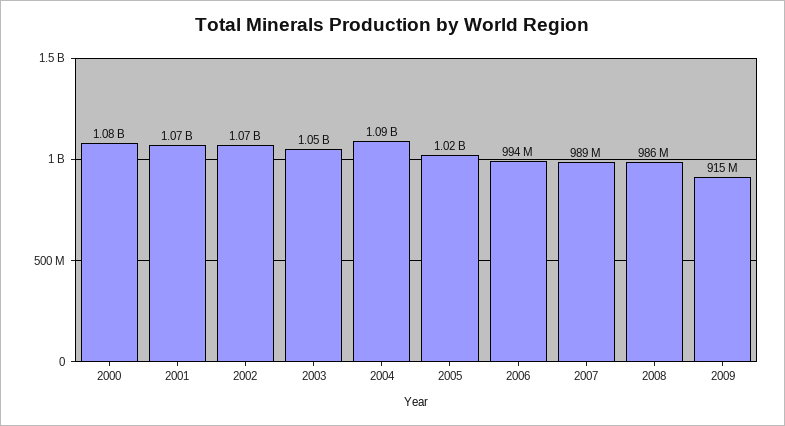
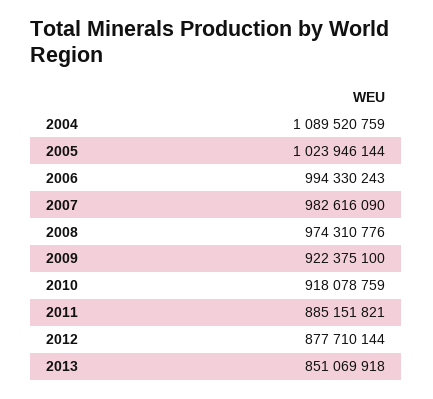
2000: 1080000000 -> none
2001: 1070000000 -> none
2002: 1070000000 -> none
2003: 1050000000 -> none
2007: 989000000 -> 982616090
2008: 986000000 -> 974310776
2009: 915000000 -> 922375100
2010: none -> 918078759
2011: none -> 885151821
2012: none -> 877710144
2013: none -> 851069918

